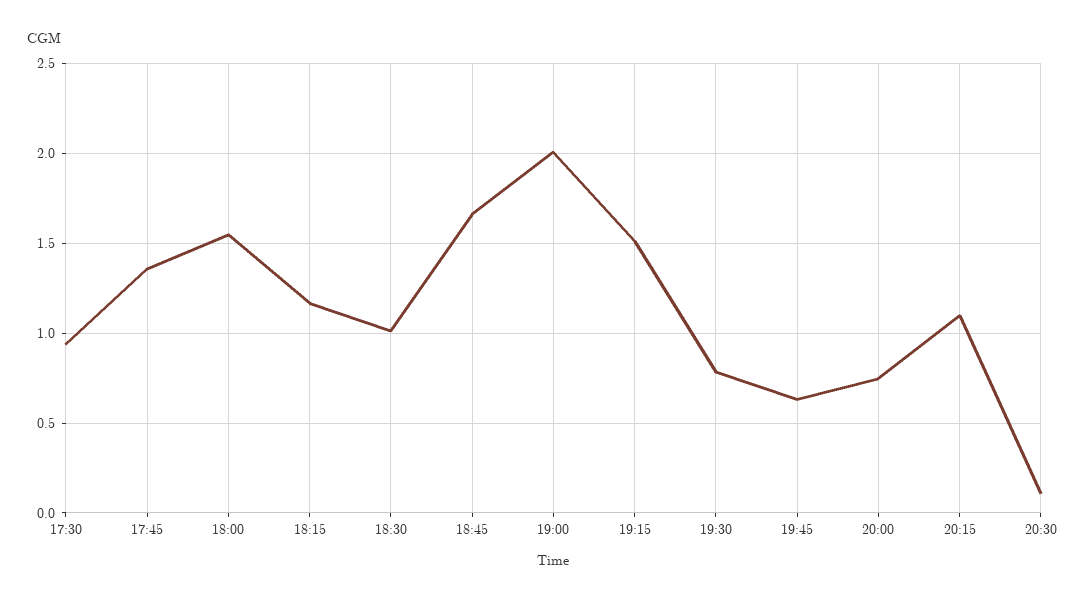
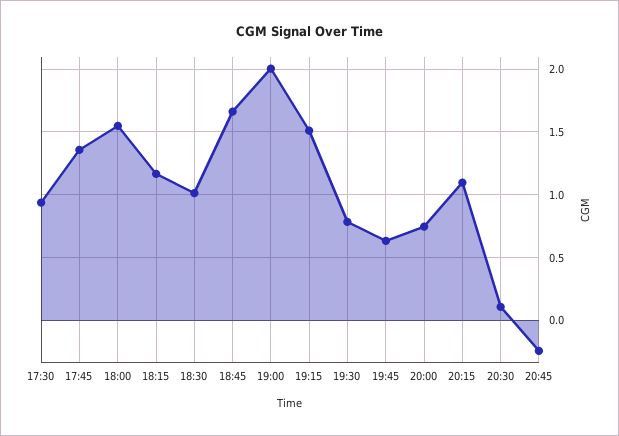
20:45: none -> -0.25

